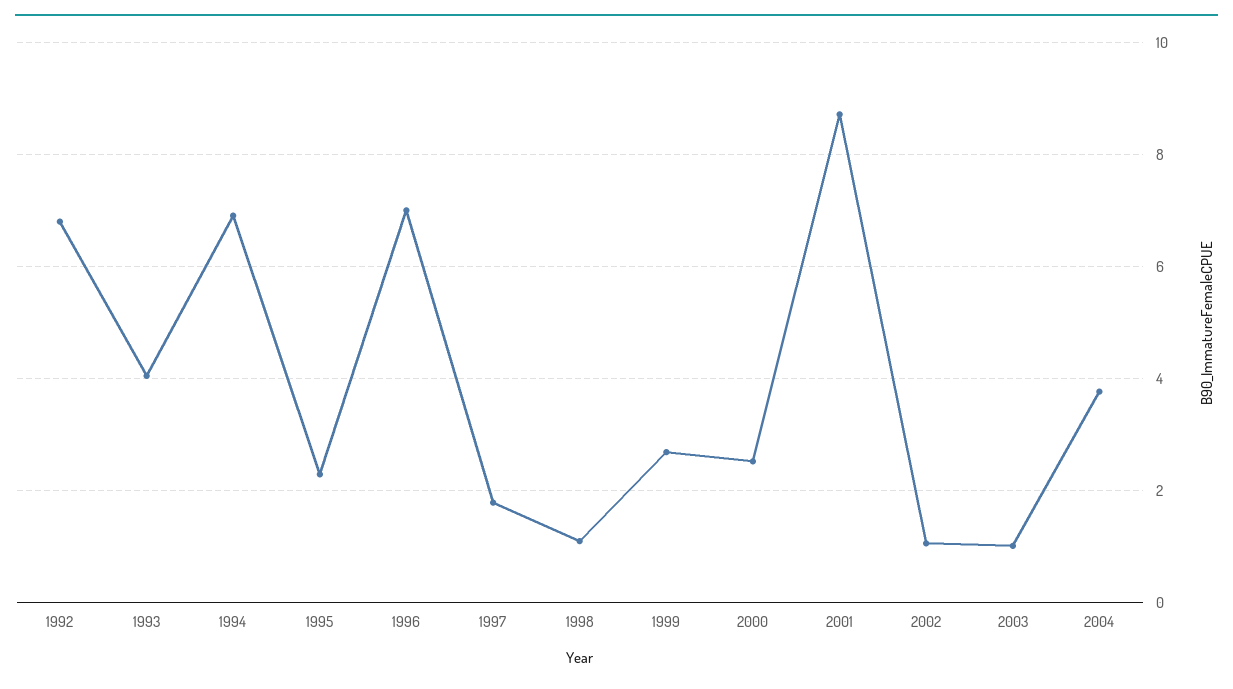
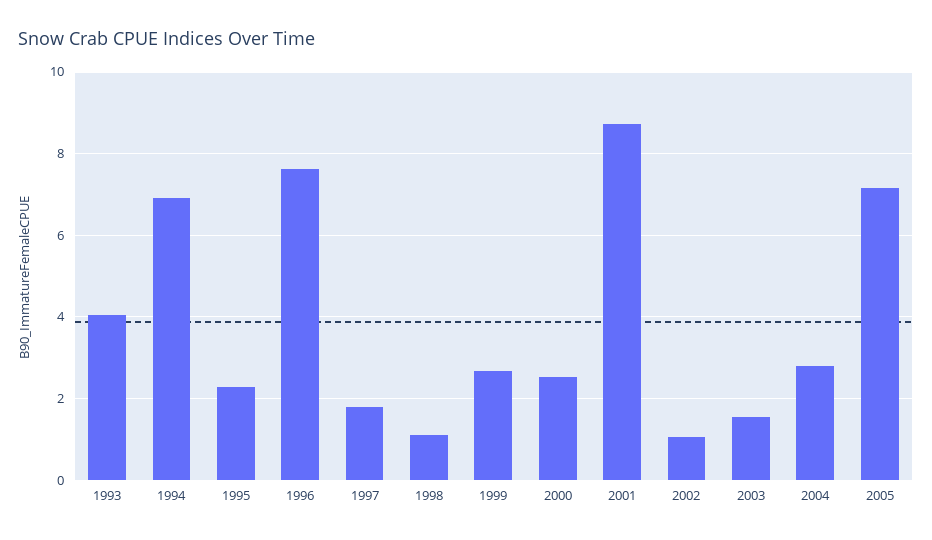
1992: 6.8 -> none
1996: 7 -> 7.6
2003: 1 -> 1.6
2004: 3.8 -> 2.8
2005: none -> 7.2

